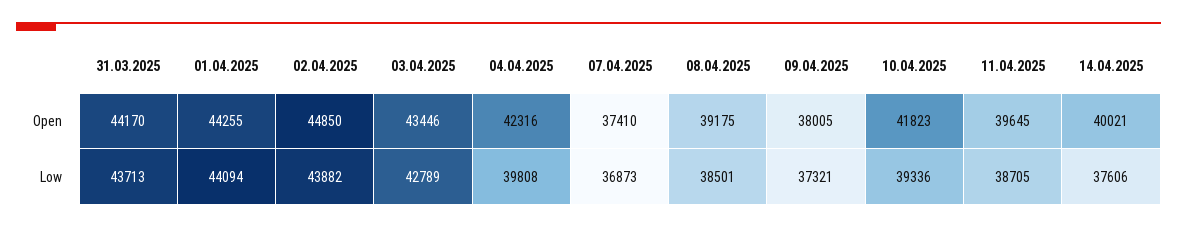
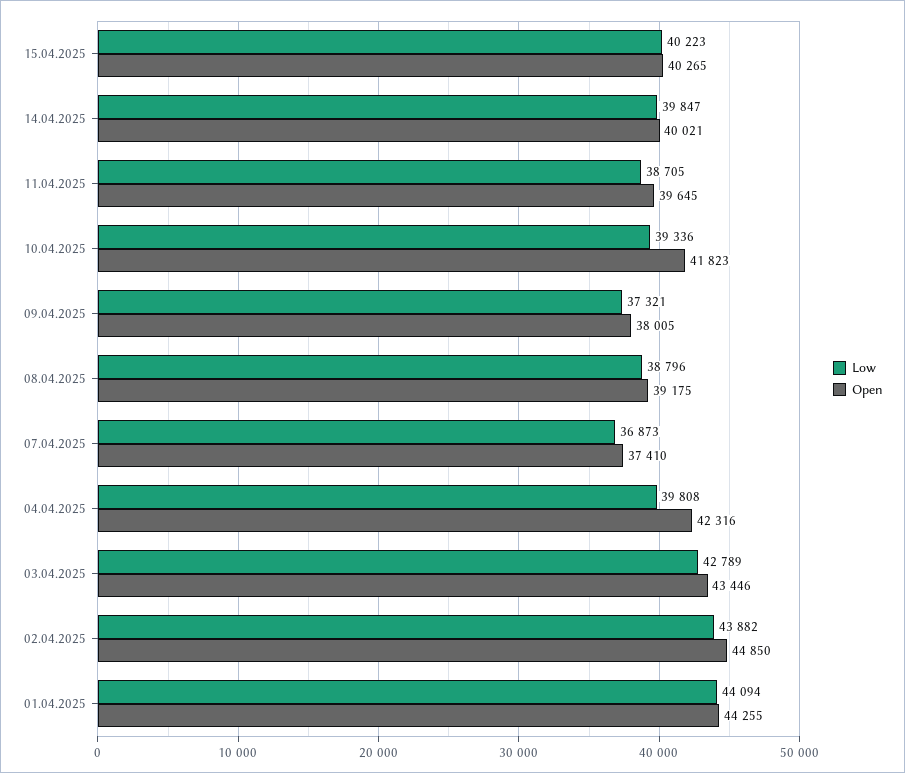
Open, 31.03.2025: 44170 -> none
Low, 31.03.2025: 43713 -> none
Low, 08.04.2025: 38501 -> 38796
Low, 14.04.2025: 37606 -> 39847
Low, 15.04.2025: none -> 40223
Open, 15.04.2025: none -> 40265

